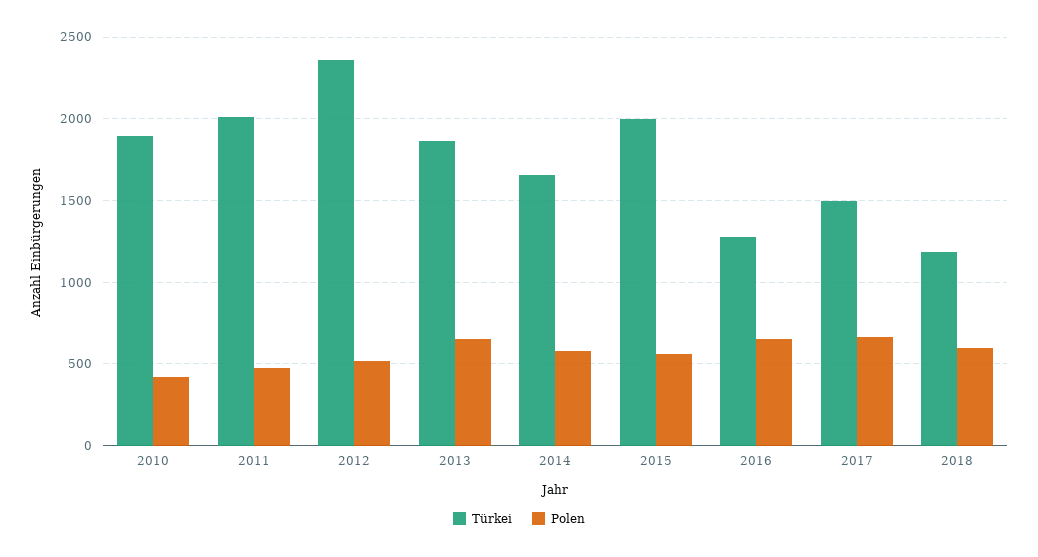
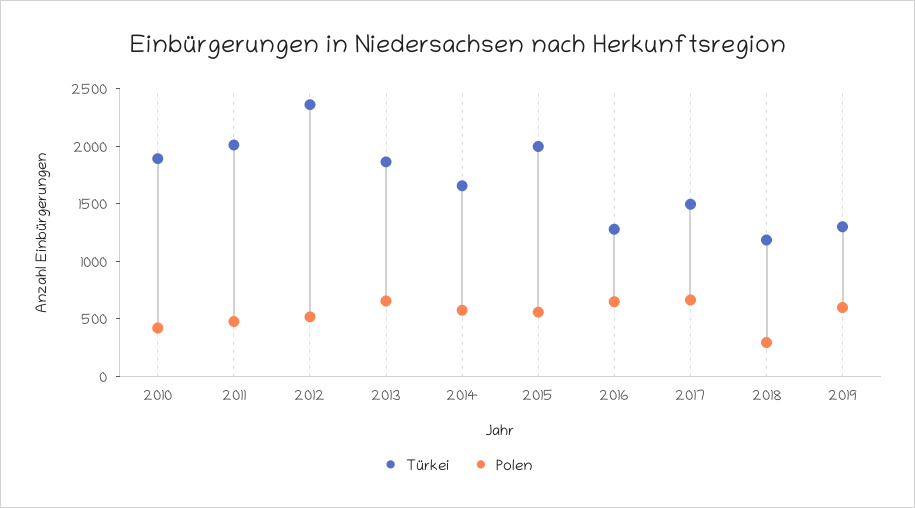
Polen, 2018: 600 -> 300
Türkei, 2019: none -> 1300
Polen, 2019: none -> 600

